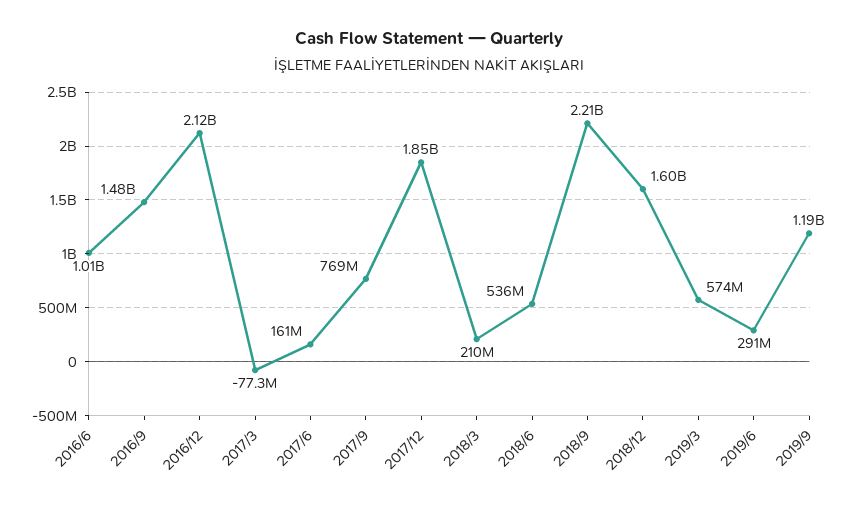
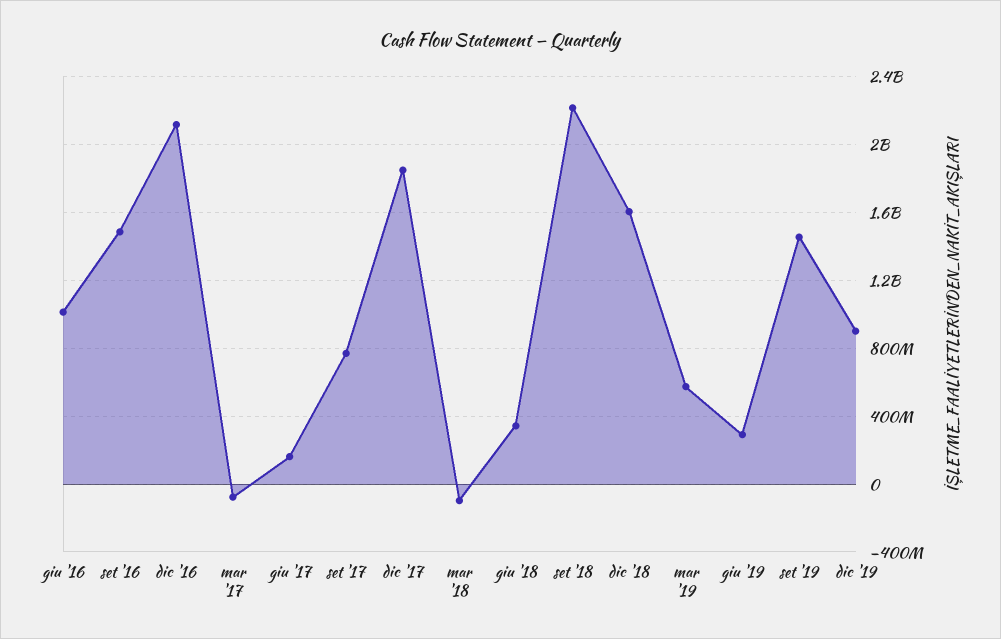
2018/3: 210000000 -> -100000000
2018/6: 536000000 -> 350000000
2019/9: 1190000000 -> 1450000000
dic '19: none -> 900000000

